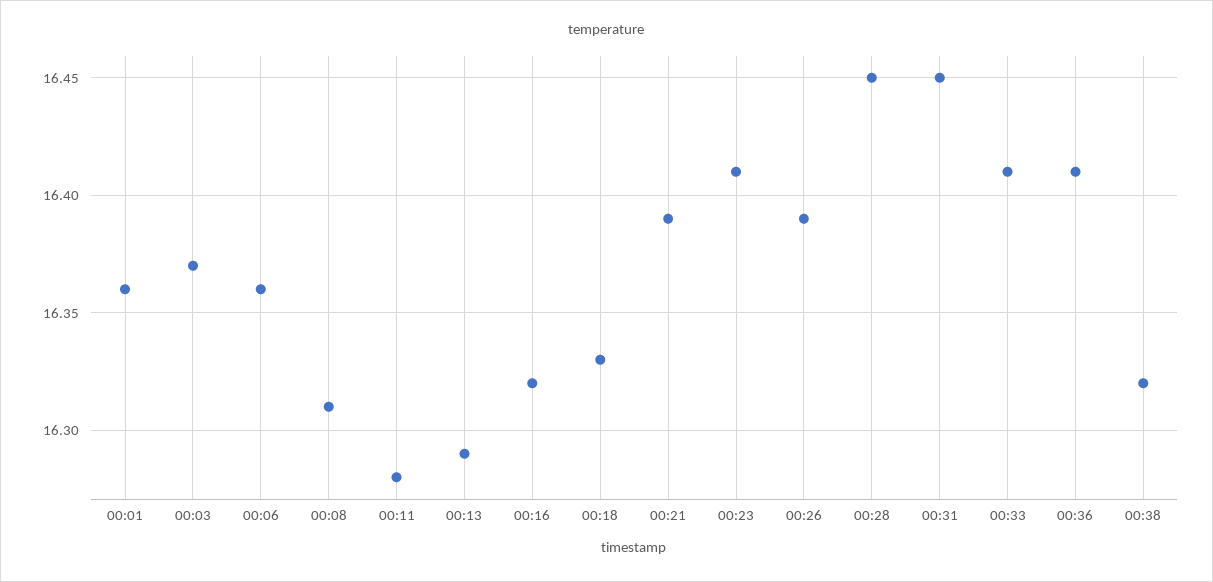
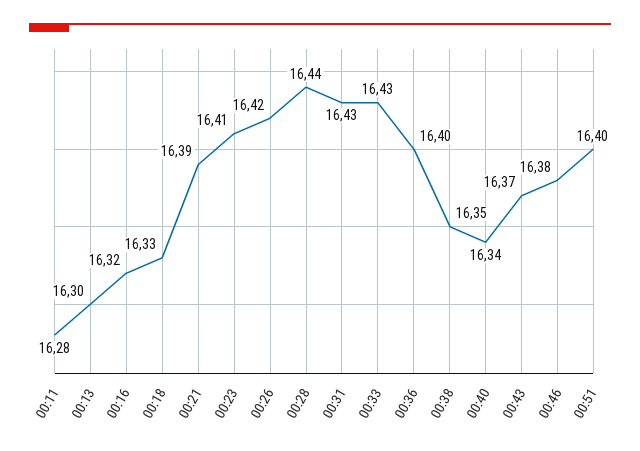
00:01: 16.36 -> none
00:03: 16.37 -> none
00:06: 16.36 -> none
00:08: 16.31 -> none
00:13: 16.29 -> 16.3
00:26: 16.39 -> 16.42
00:28: 16.45 -> 16.44
00:31: 16.45 -> 16.43
00:33: 16.41 -> 16.43
00:36: 16.41 -> 16.4
00:38: 16.32 -> 16.35
00:40: none -> 16.34
00:43: none -> 16.37
00:46: none -> 16.38
00:51: none -> 16.4

